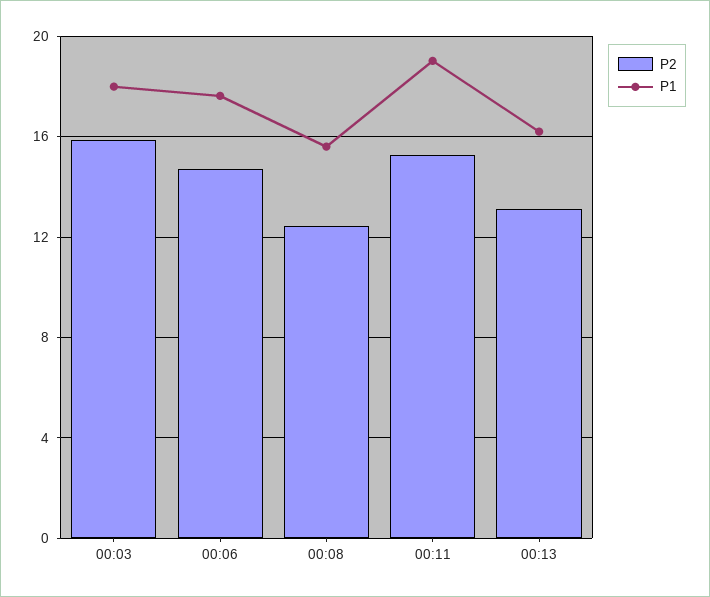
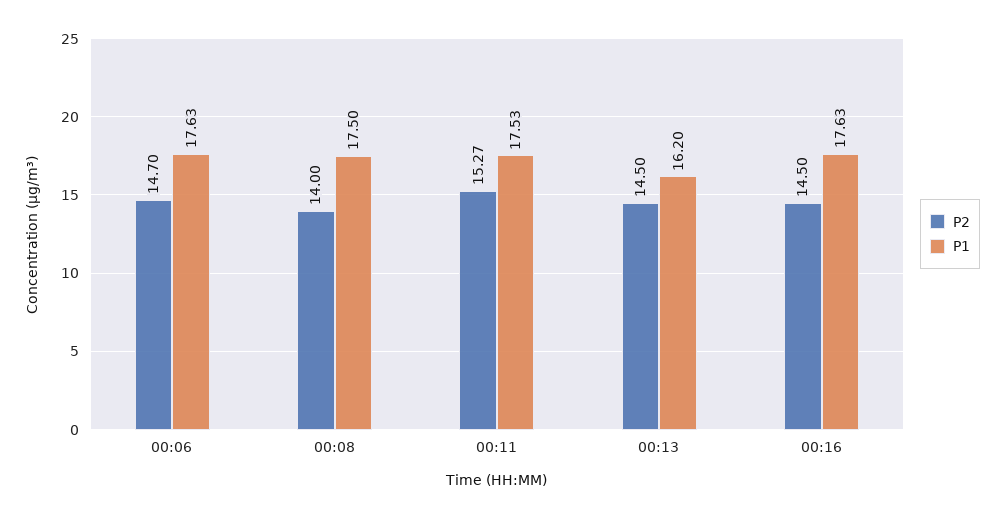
P2, 00:03: 16 -> none
P1, 00:03: 18 -> none
P2, 00:08: 12.5 -> 14
P1, 00:08: 15.5 -> 17.5
P1, 00:11: 19 -> 17.53
P2, 00:13: 13 -> 14.5
P2, 00:16: none -> 14.5
P1, 00:16: none -> 17.63

